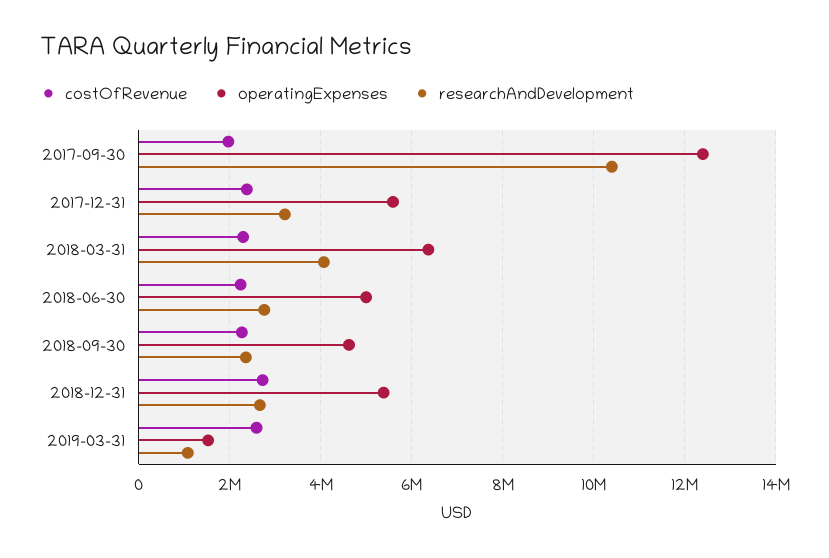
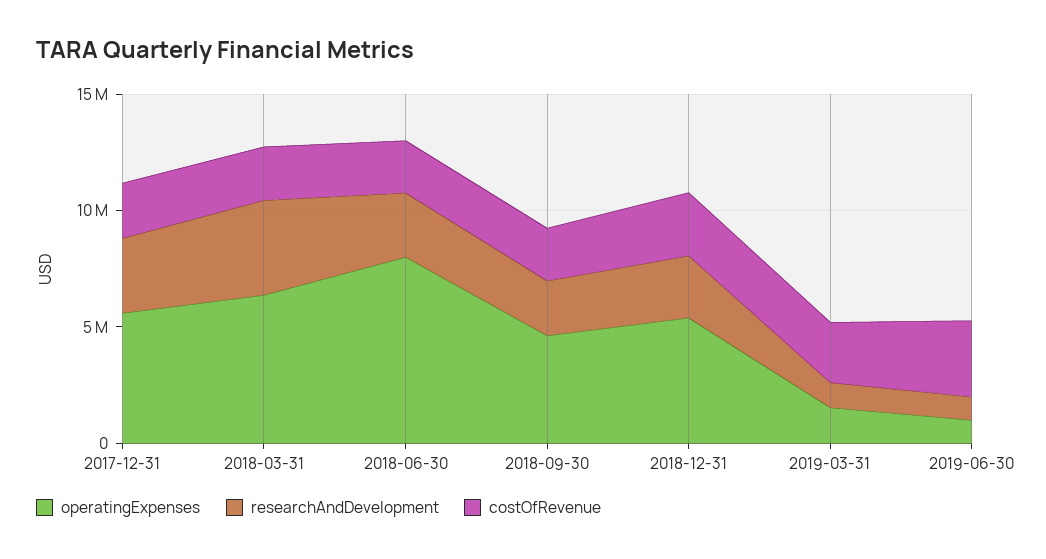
costOfRevenue, 2017-09-30: 2000000 -> none
operatingExpenses, 2017-09-30: 12400000 -> none
researchAndDevelopment, 2017-09-30: 10400000 -> none
operatingExpenses, 2018-06-30: 5000000 -> 8000000
operatingExpenses, 2019-06-30: none -> 1000000
researchAndDevelopment, 2019-06-30: none -> 1000000
costOfRevenue, 2019-06-30: none -> 3000000

